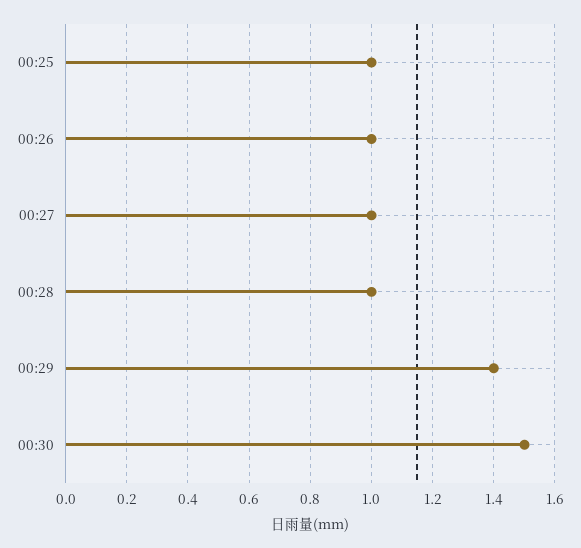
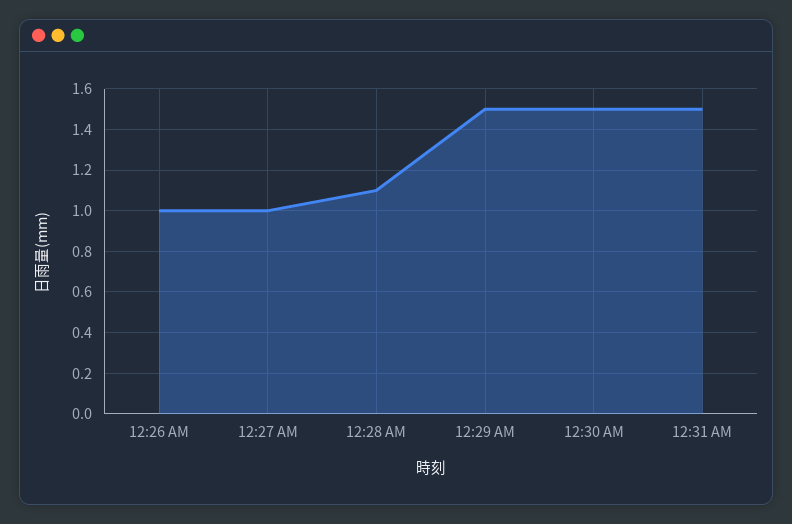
00:25: 1 -> none
00:28: 1 -> 1.1
00:29: 1.4 -> 1.5
12:31 AM: none -> 1.5

